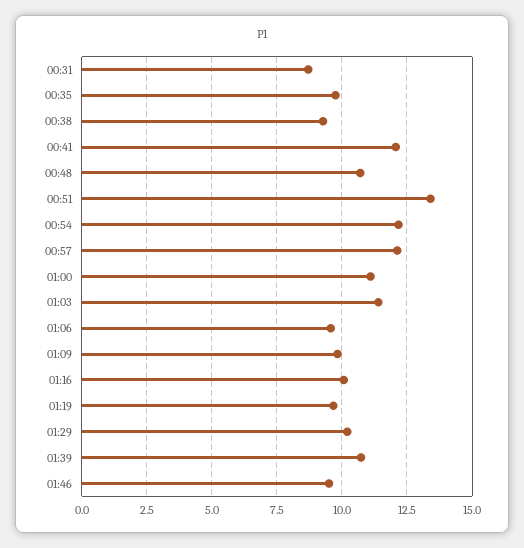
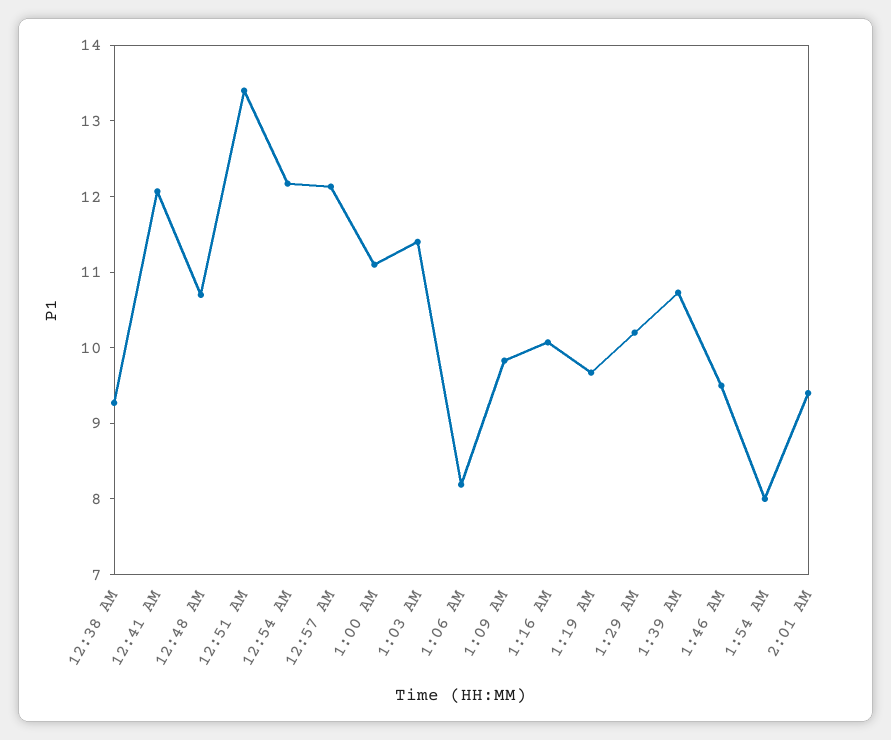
00:31: 8.75 -> none
00:35: 9.75 -> none
01:06: 9.5 -> 8.2
1:54 AM: none -> 8
2:01 AM: none -> 9.4

